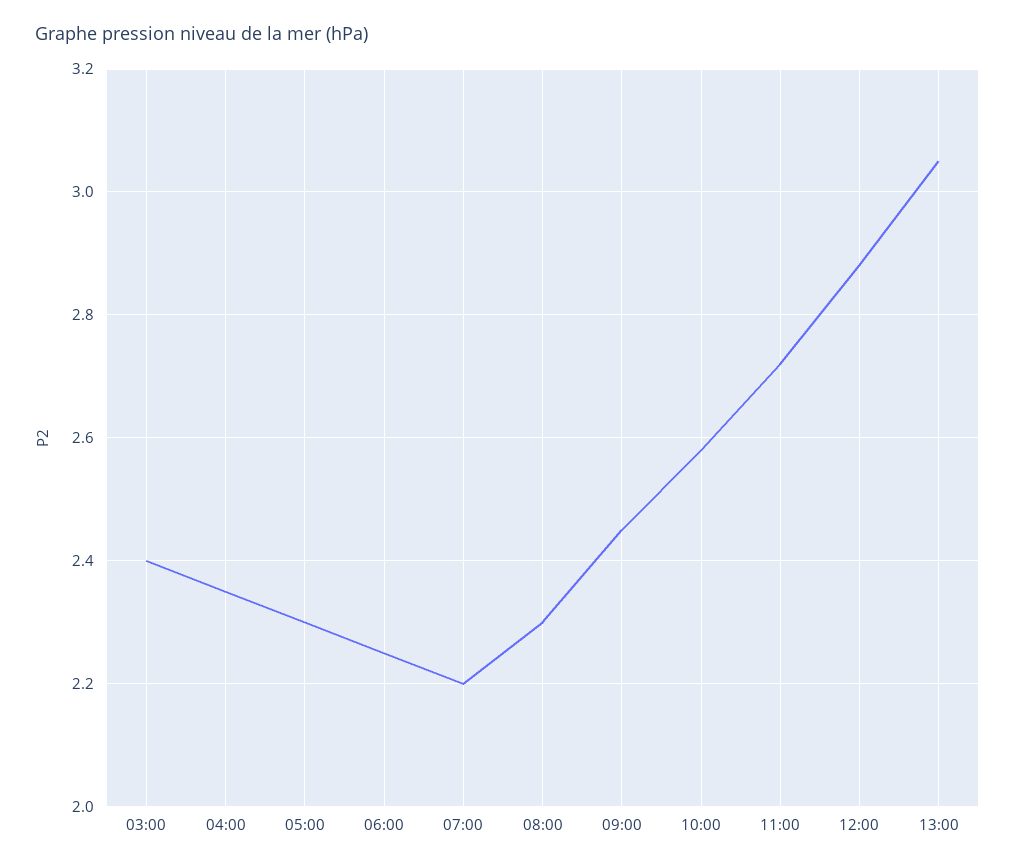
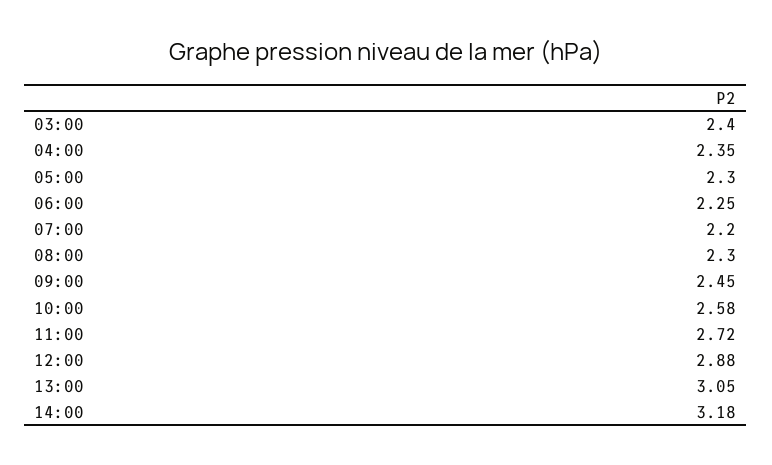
14:00: none -> 3.18

